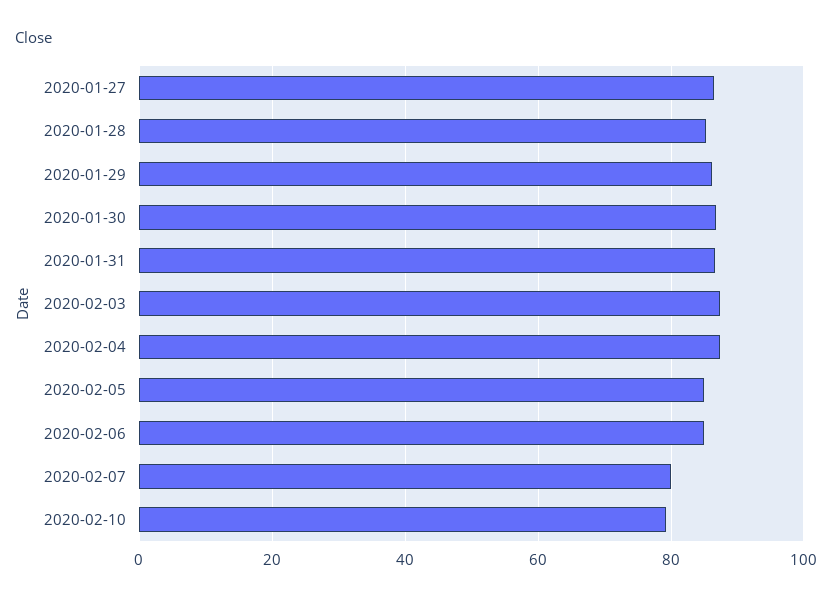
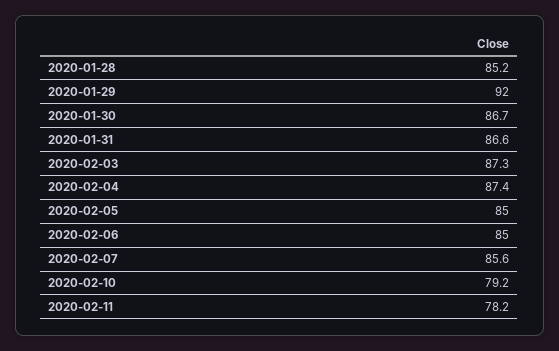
2020-01-27: 86 -> none
2020-01-29: 86 -> 92
2020-02-07: 80 -> 85.6
2020-02-11: none -> 78.2

